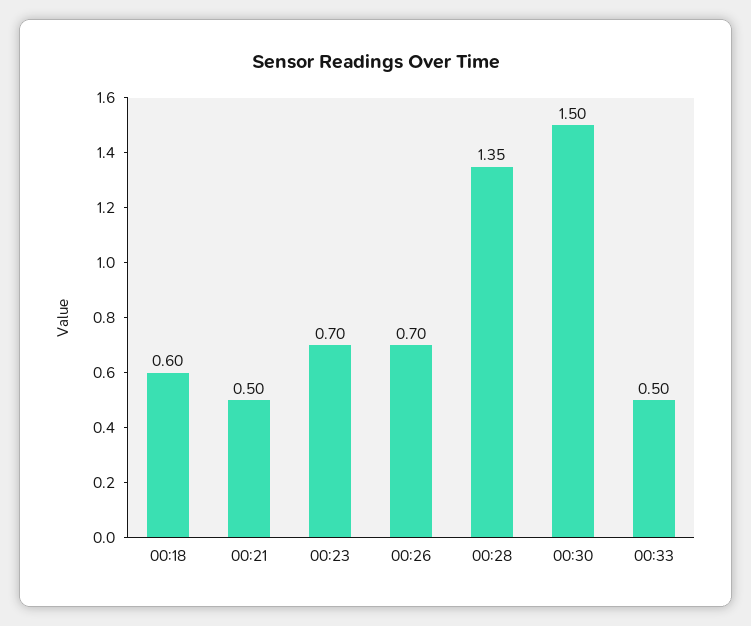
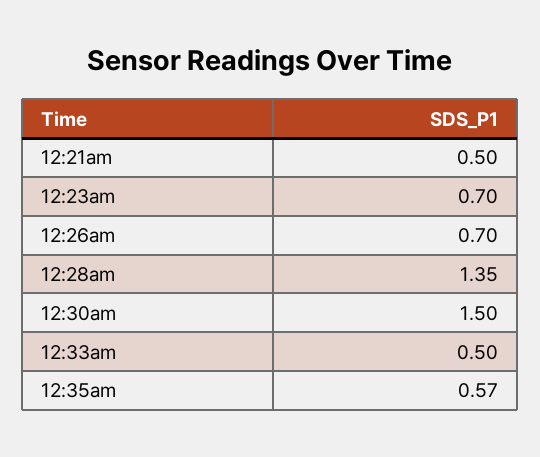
00:18: 0.6 -> none
12:35am: none -> 0.57

